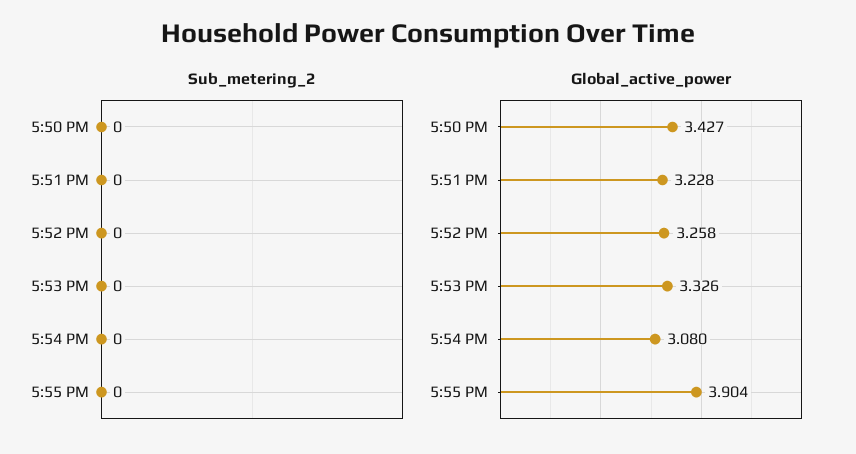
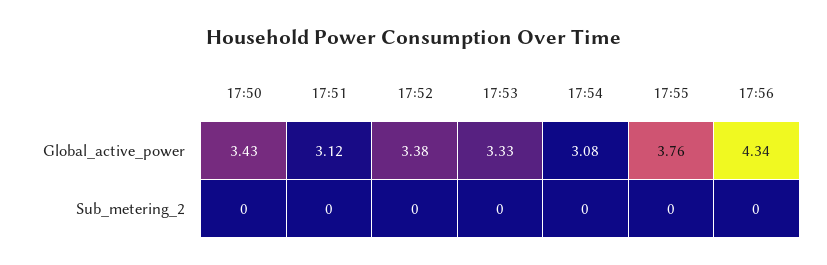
Global_active_power, 5:51 PM: 3.228 -> 3.12
Global_active_power, 5:52 PM: 3.258 -> 3.38
Global_active_power, 5:55 PM: 3.904 -> 3.76
Global_active_power, 17:56: none -> 4.34
Sub_metering_2, 17:56: none -> 0

